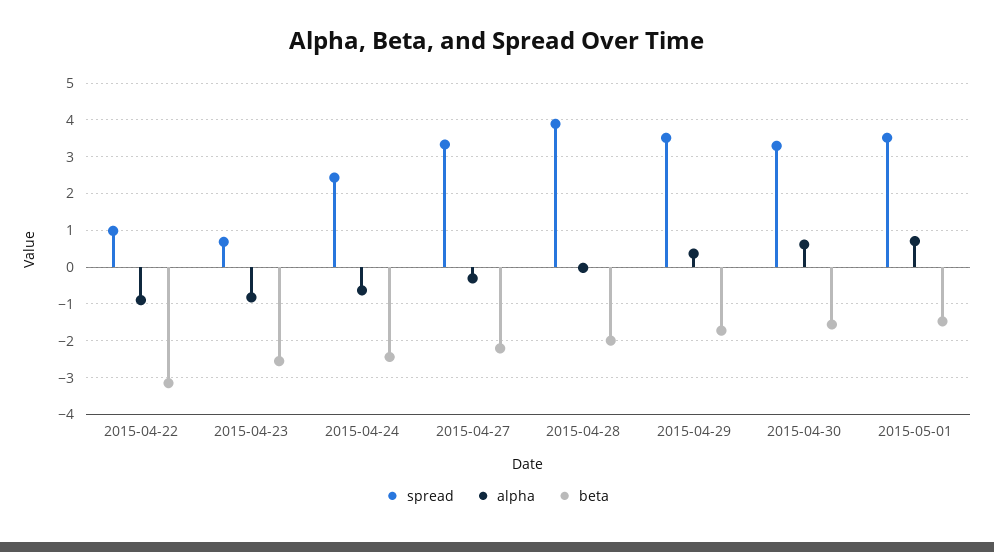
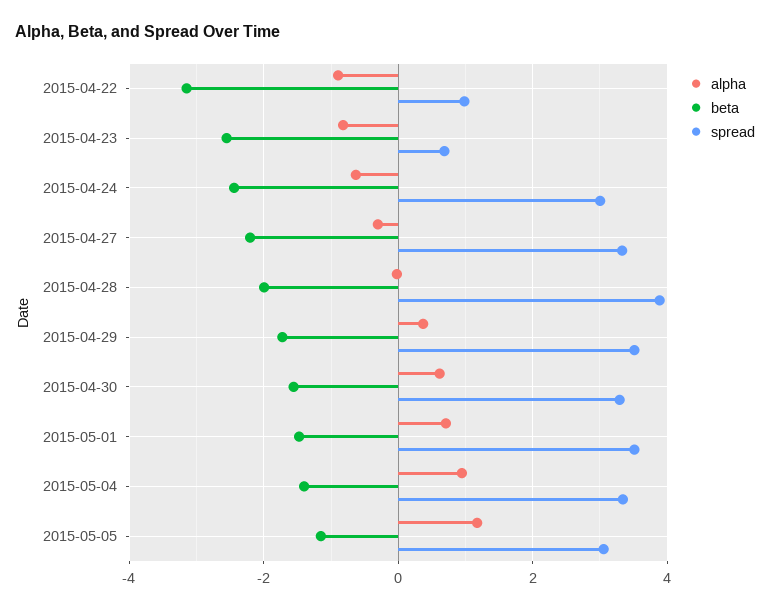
spread, 2015-04-24: 2.4 -> 3
alpha, 2015-05-04: none -> 1
beta, 2015-05-04: none -> -1.4
spread, 2015-05-04: none -> 3.4
alpha, 2015-05-05: none -> 1.2
beta, 2015-05-05: none -> -1.2
spread, 2015-05-05: none -> 3

